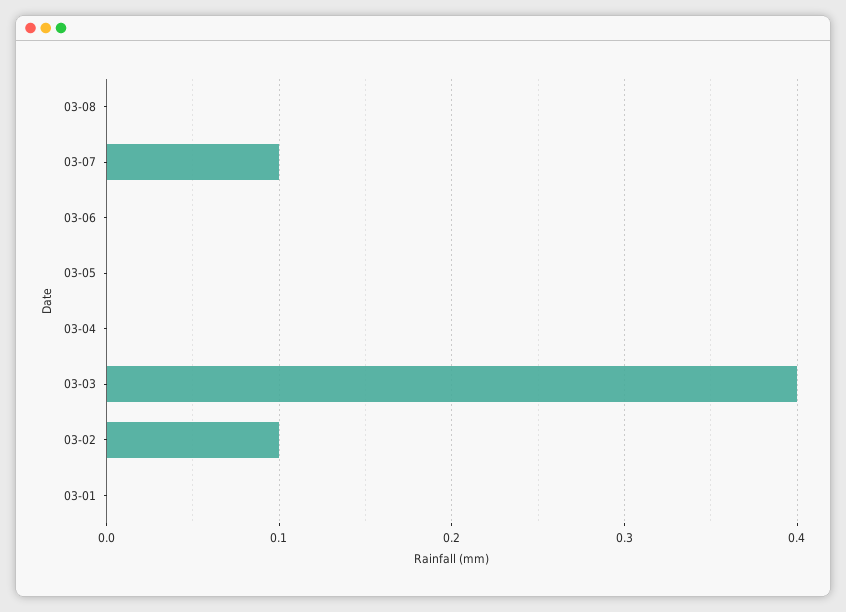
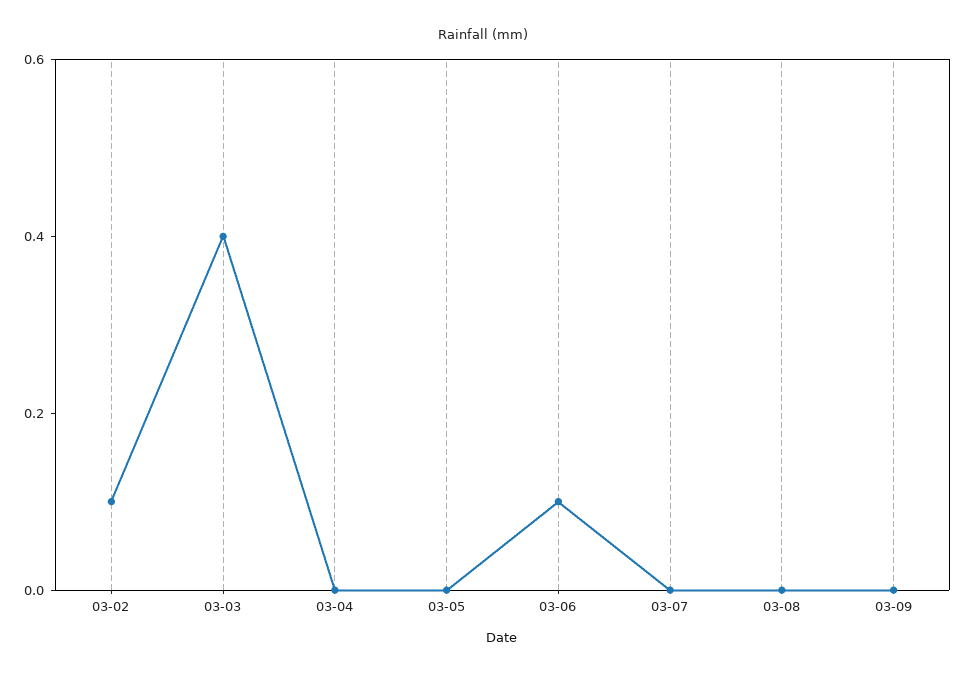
03-07: 0.1 -> 0
03-06: 0 -> 0.1
03-01: 0 -> none
03-09: none -> 0

